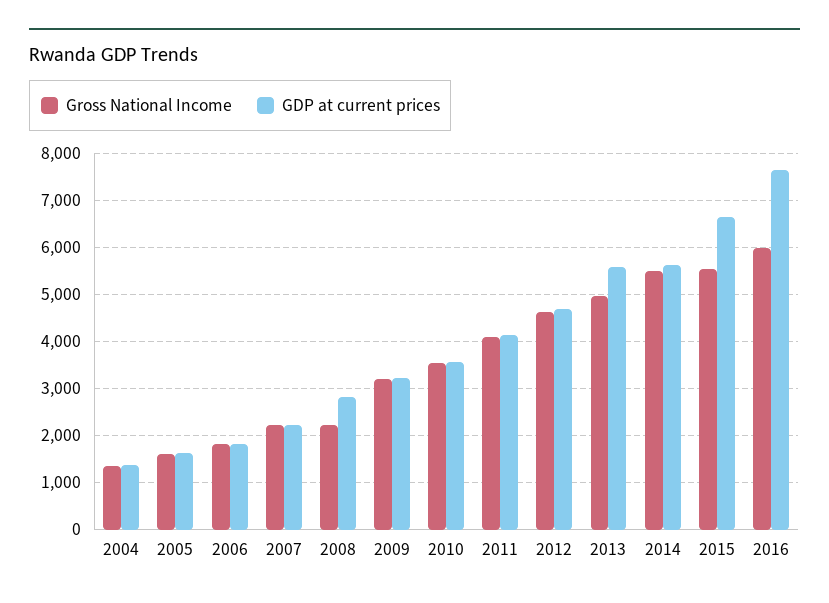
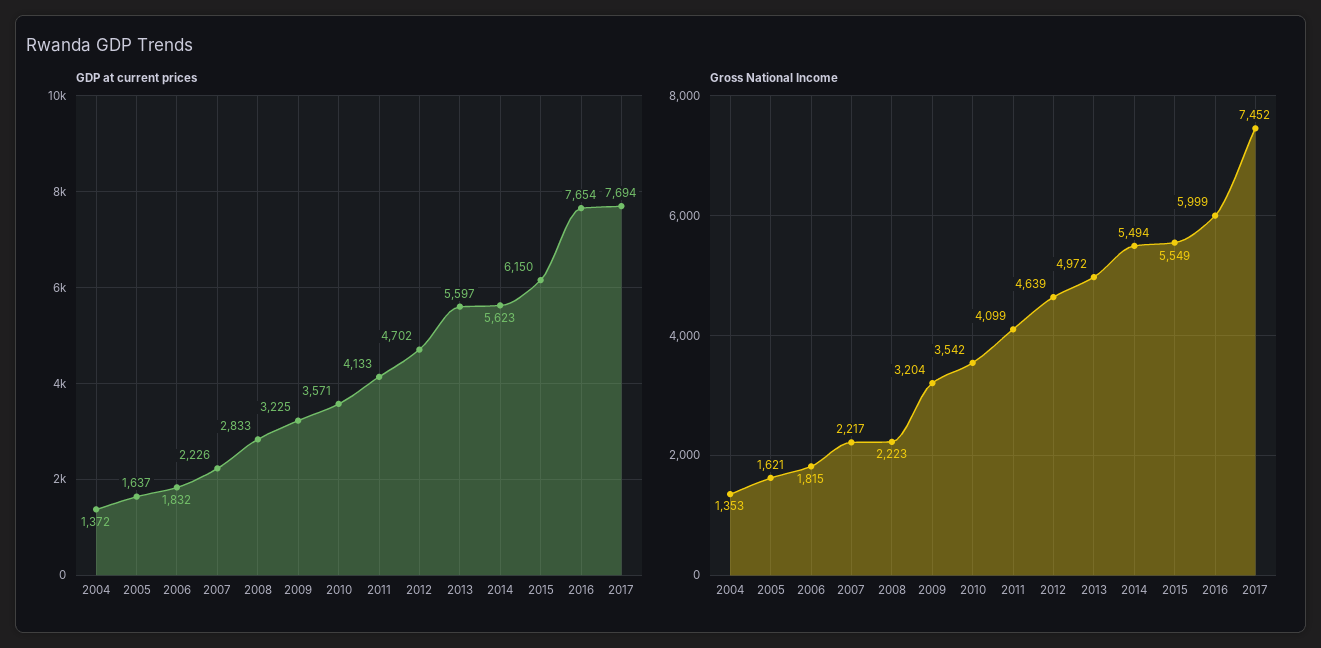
GDP at current prices, 2015: 6600 -> 6150
GDP at current prices, 2017: none -> 7694
Gross National Income, 2017: none -> 7452

